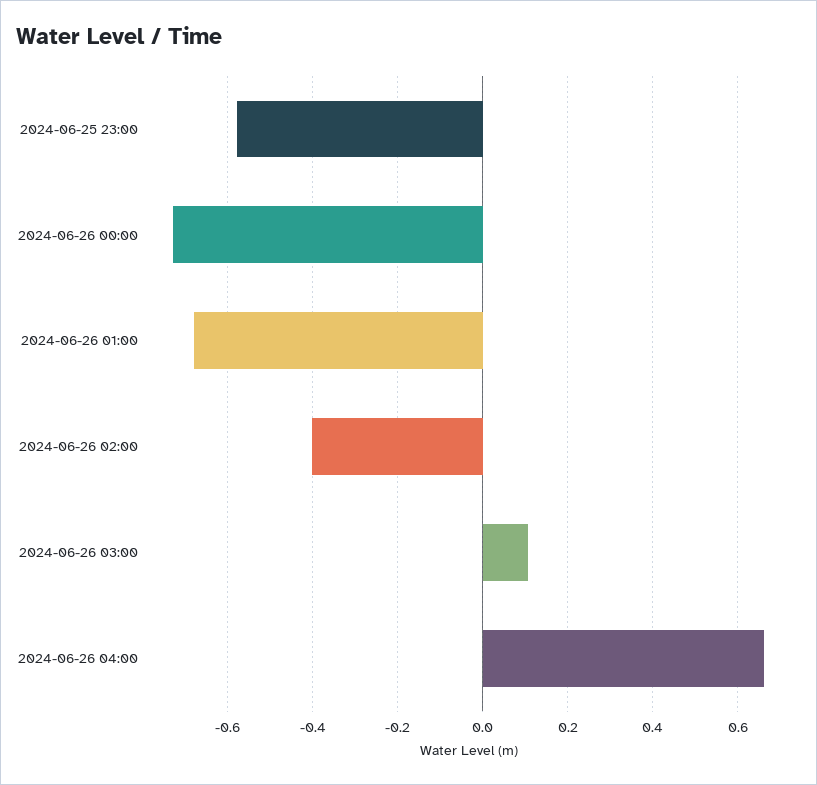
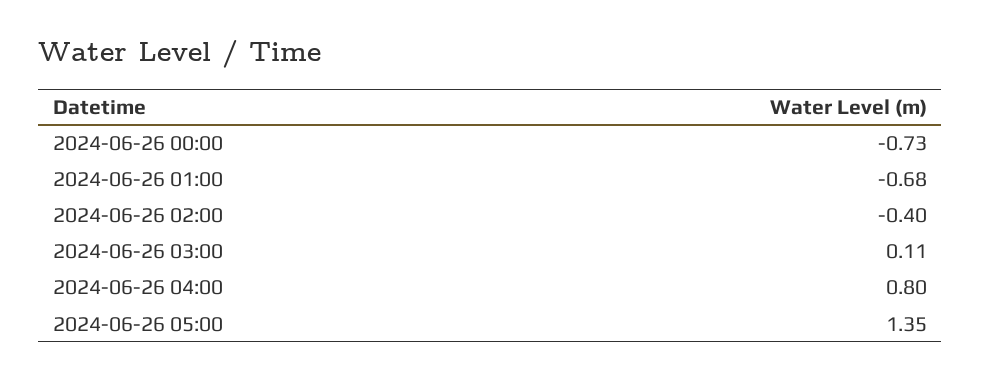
2024-06-25 23:00: -0.58 -> none
2024-06-26 04:00: 0.66 -> 0.8
2024-06-26 05:00: none -> 1.35

